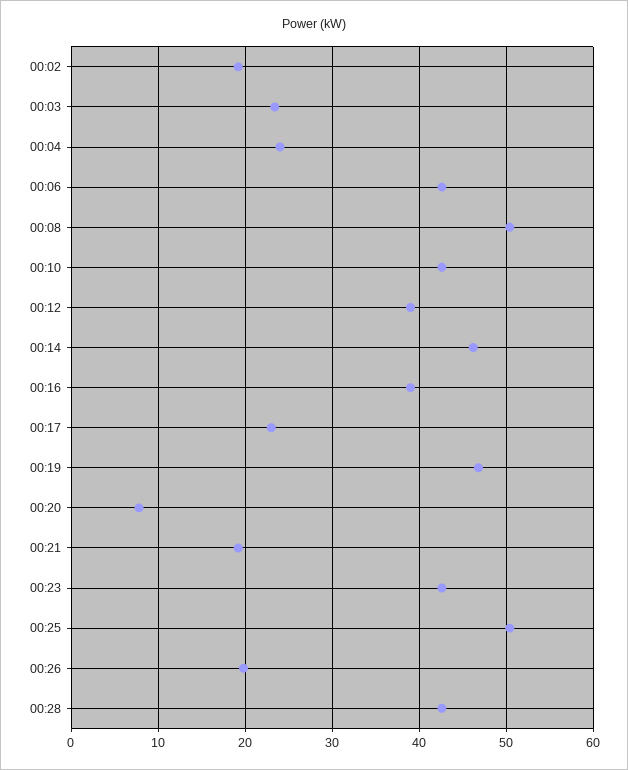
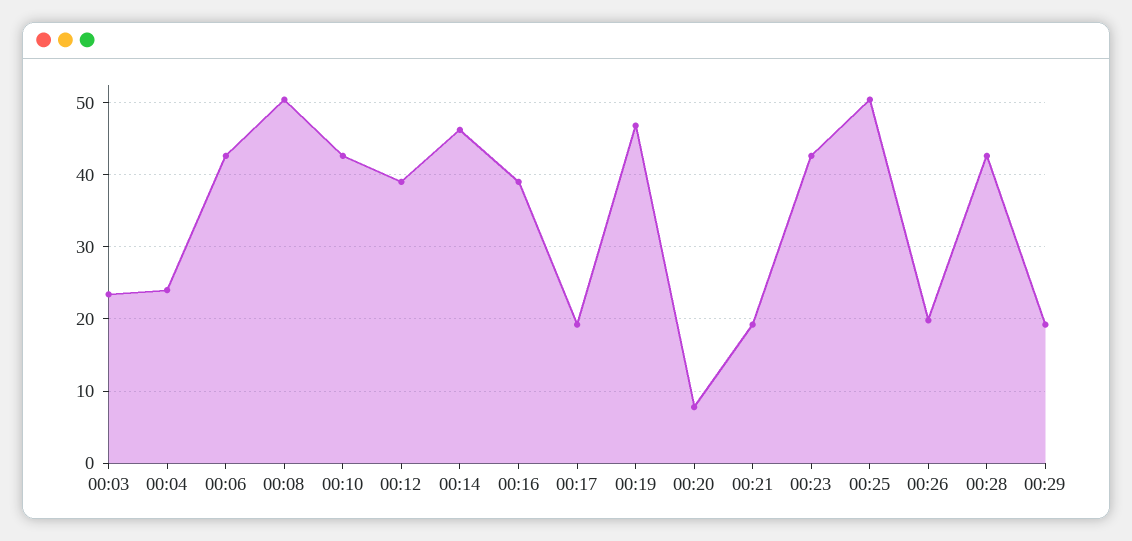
00:02: 19 -> none
00:17: 23 -> 19
00:29: none -> 19

